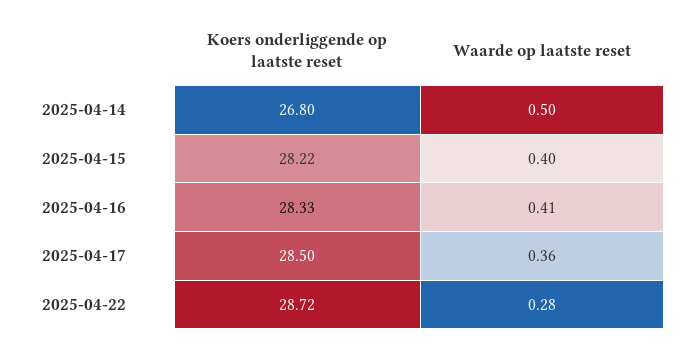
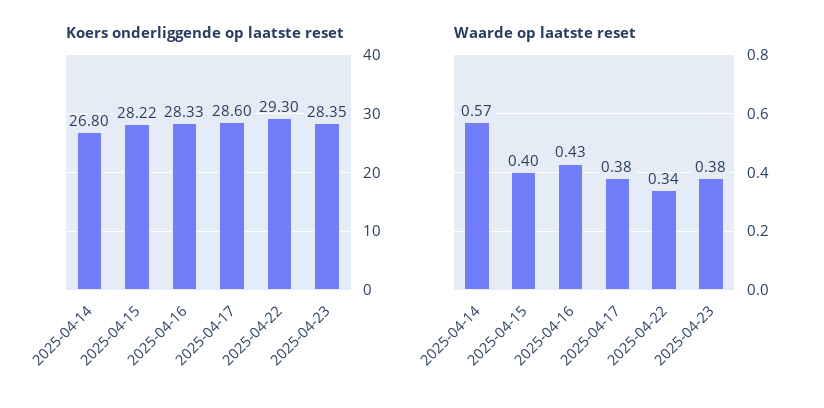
Waarde op laatste reset, 2025-04-14: 0.5 -> 0.57
Waarde op laatste reset, 2025-04-16: 0.41 -> 0.43
Koers onderliggende op laatste reset, 2025-04-17: 28.5 -> 28.6
Waarde op laatste reset, 2025-04-17: 0.36 -> 0.38
Koers onderliggende op laatste reset, 2025-04-22: 28.72 -> 29.3
Waarde op laatste reset, 2025-04-22: 0.28 -> 0.34
Koers onderliggende op laatste reset, 2025-04-23: none -> 28.35
Waarde op laatste reset, 2025-04-23: none -> 0.38

